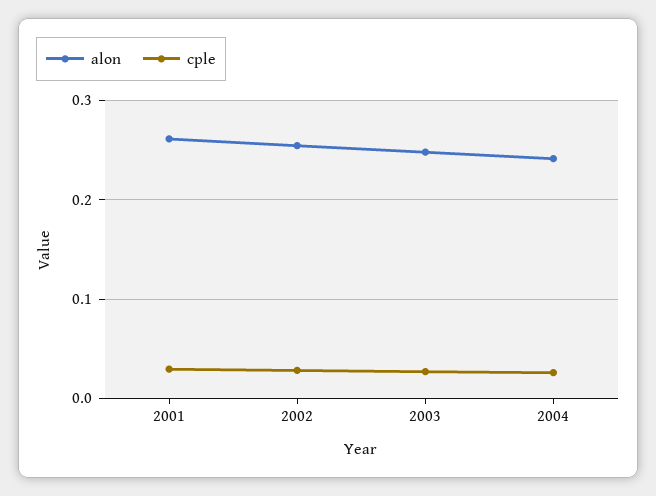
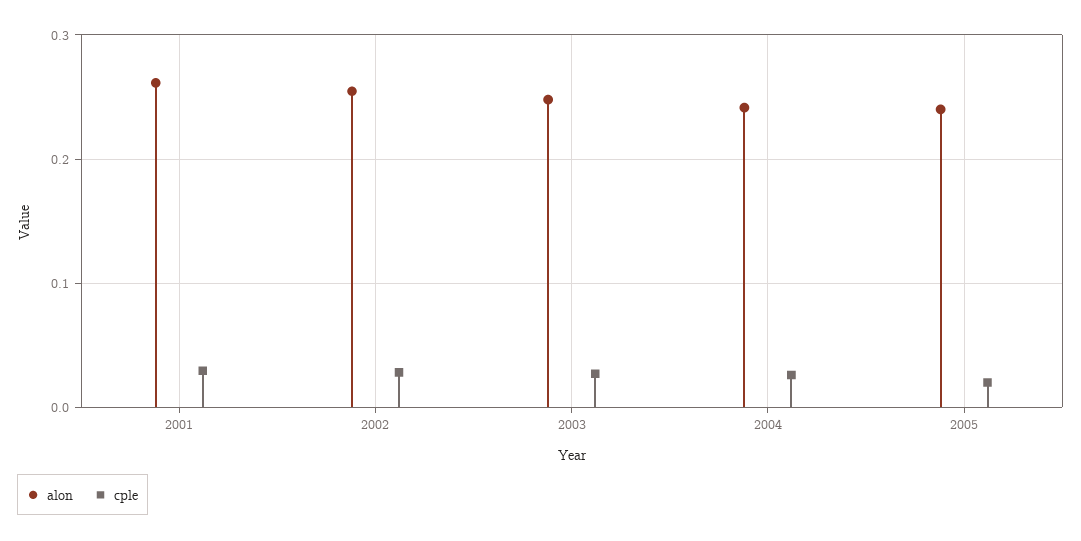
alon, 2005: none -> 0.24
cple, 2005: none -> 0.02

